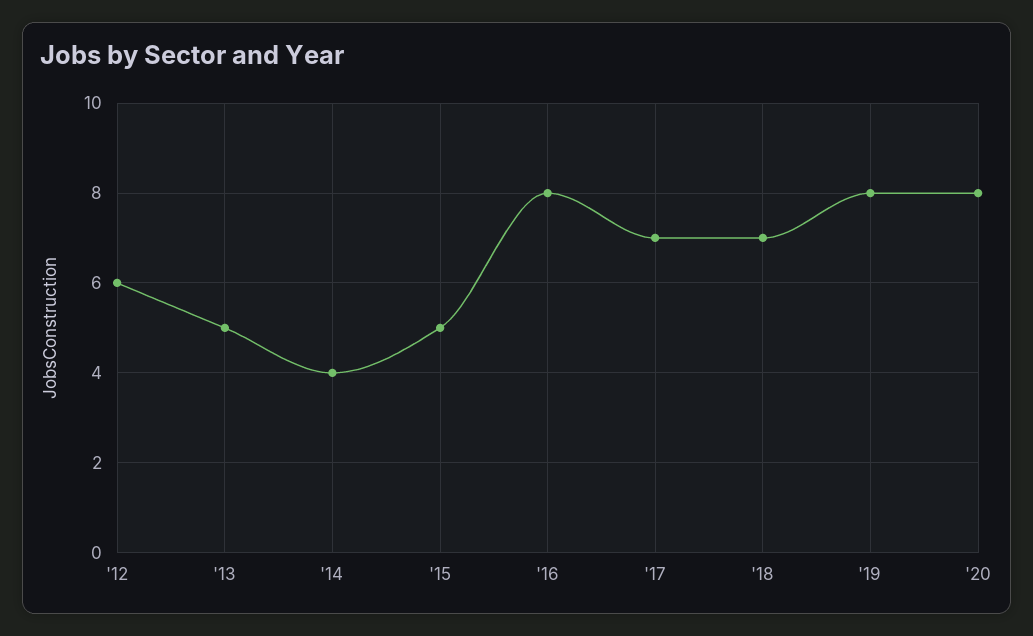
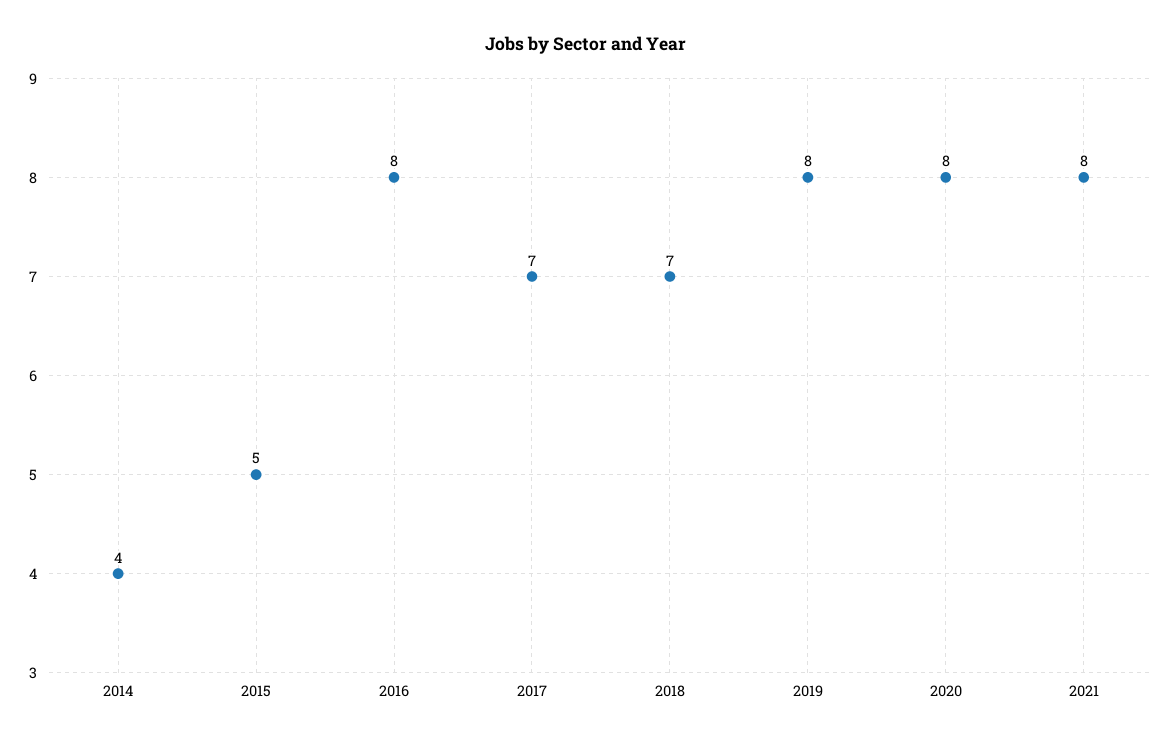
'12: 6 -> none
'13: 5 -> none
2021: none -> 8

